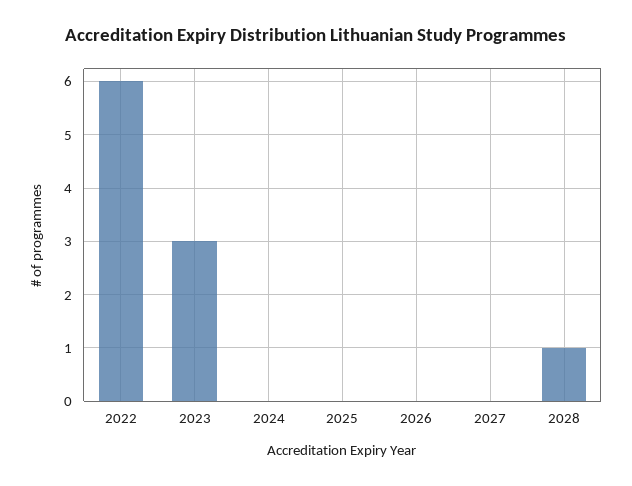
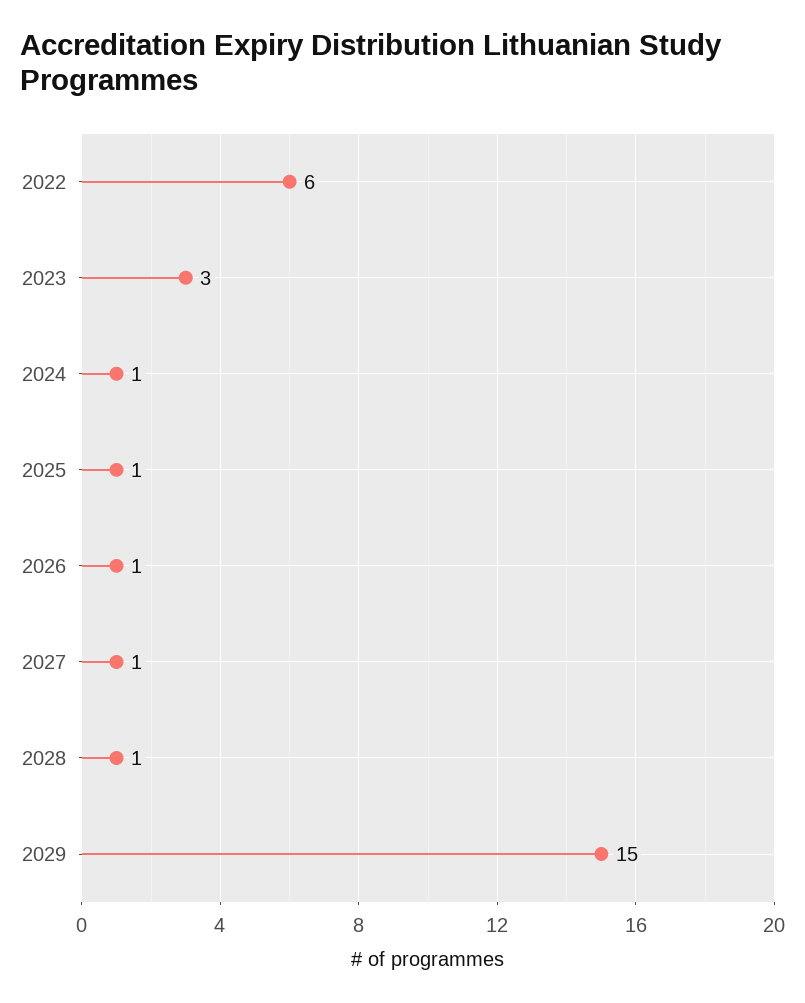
2024: 0 -> 1
2025: 0 -> 1
2026: 0 -> 1
2027: 0 -> 1
2029: none -> 15

